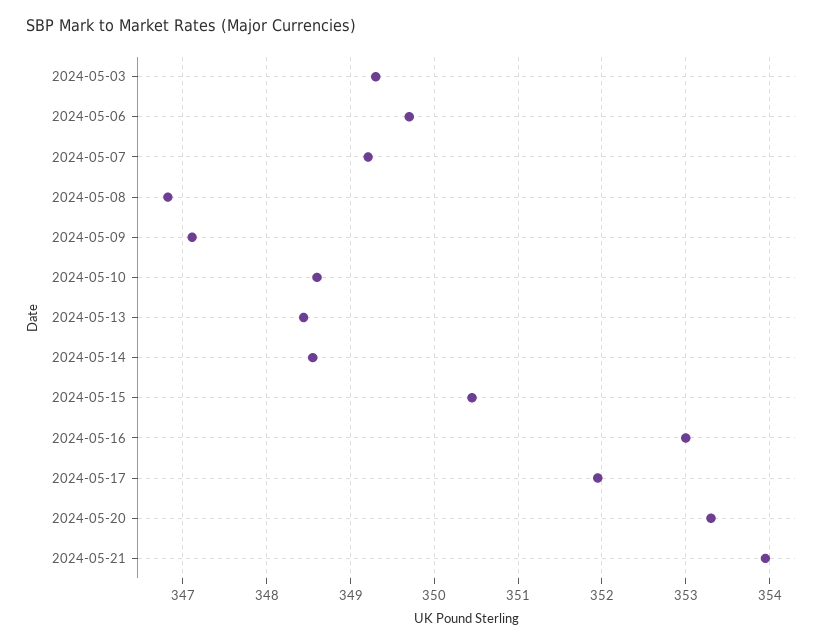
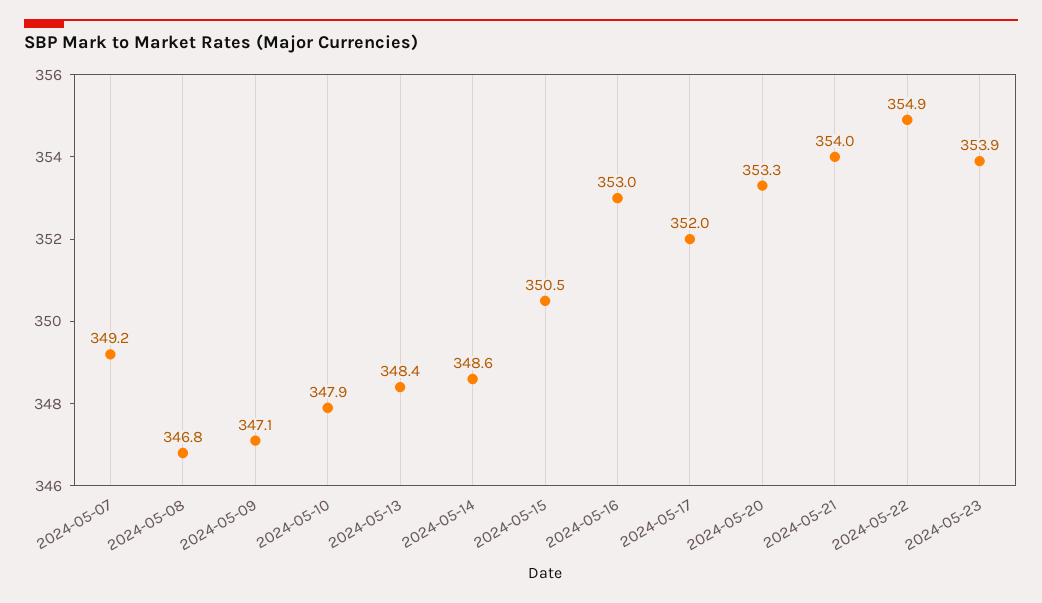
2024-05-03: 349.3 -> none
2024-05-06: 349.7 -> none
2024-05-10: 348.6 -> 347.9
2024-05-22: none -> 354.9
2024-05-23: none -> 353.9

